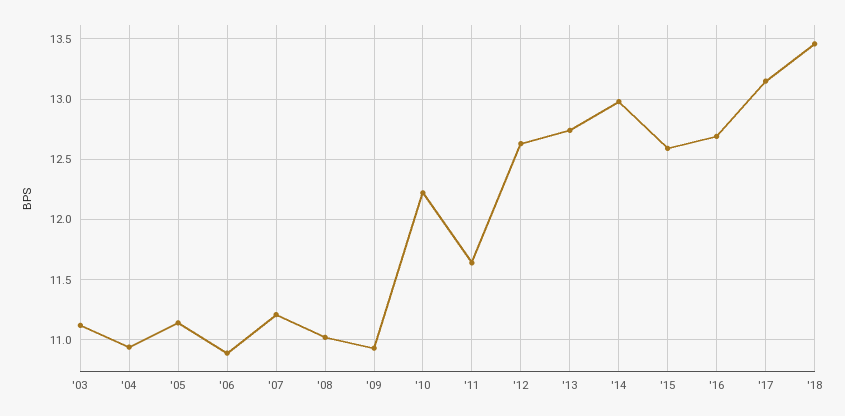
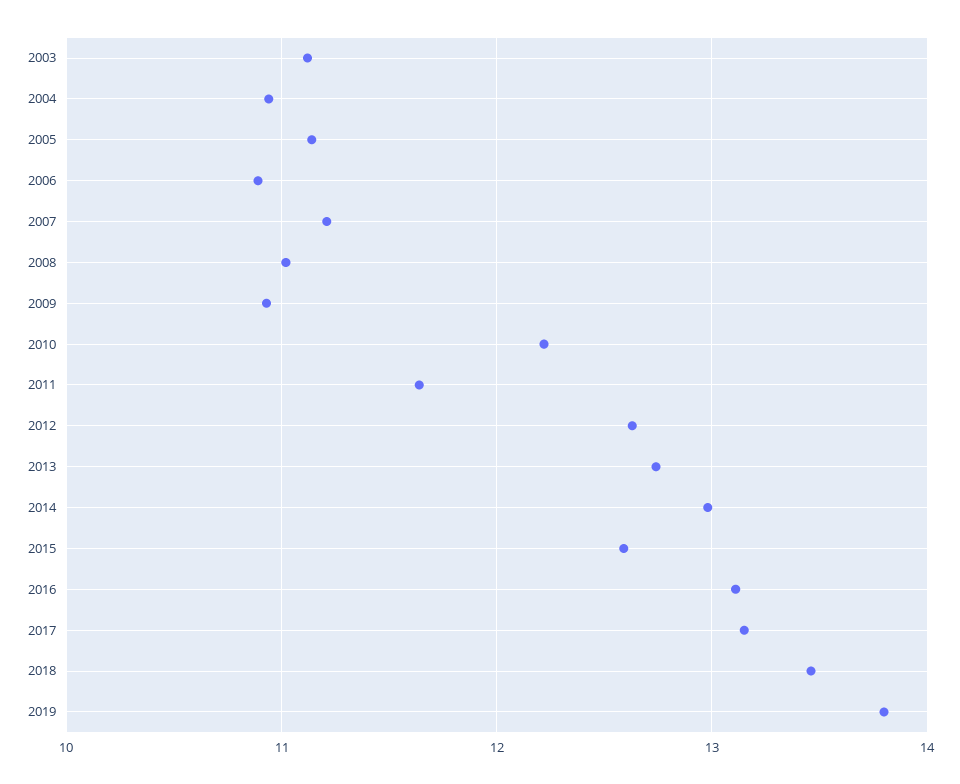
'16: 12.7 -> 13.1
2019: none -> 13.8

